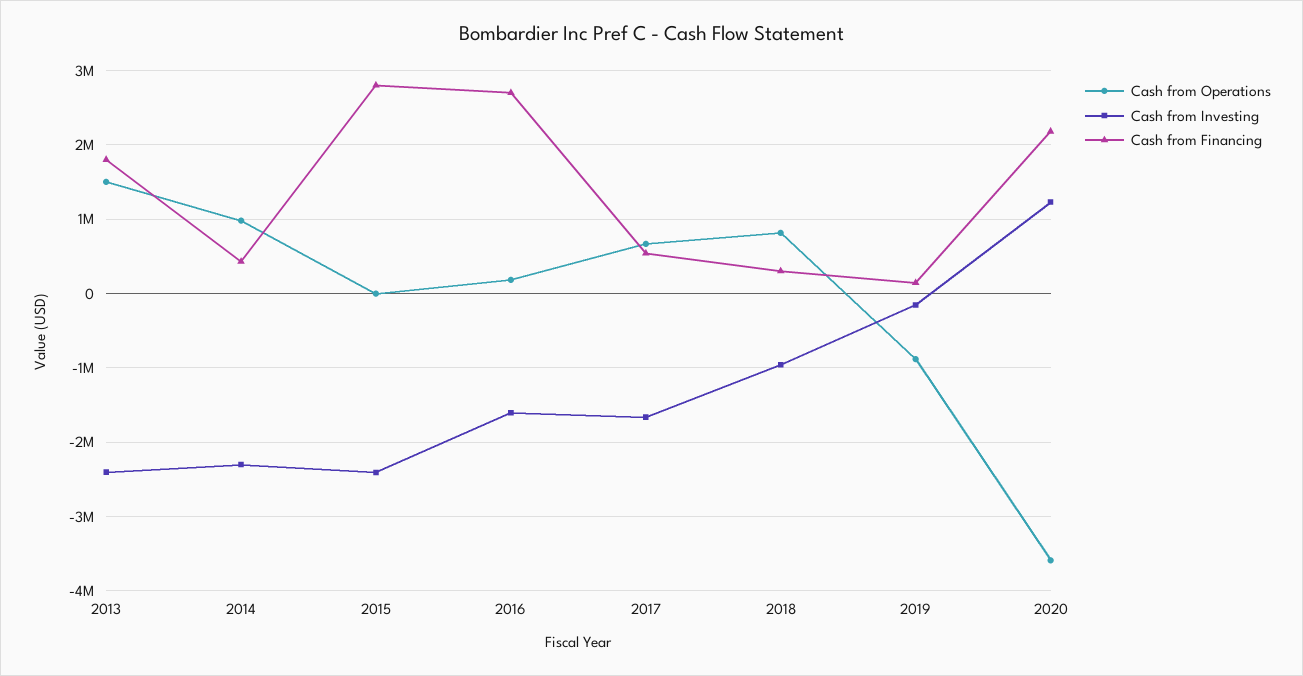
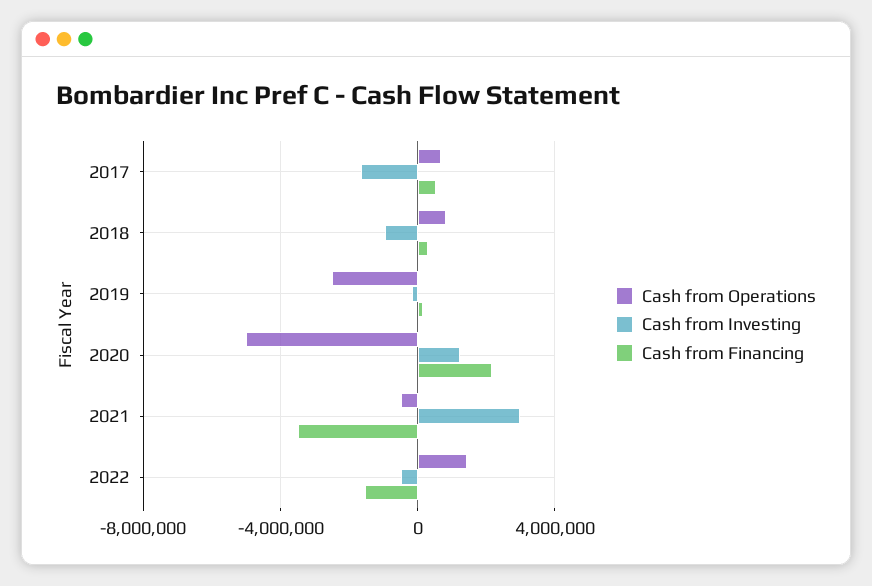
Cash from Operations, 2013: 1500000 -> none
Cash from Investing, 2013: -2400000 -> none
Cash from Financing, 2013: 1800000 -> none
Cash from Operations, 2014: 1000000 -> none
Cash from Investing, 2014: -2300000 -> none
Cash from Financing, 2014: 400000 -> none
Cash from Operations, 2015: 0 -> none
Cash from Investing, 2015: -2400000 -> none
Cash from Financing, 2015: 2800000 -> none
Cash from Operations, 2016: 200000 -> none
Cash from Investing, 2016: -1600000 -> none
Cash from Financing, 2016: 2700000 -> none
Cash from Operations, 2019: -900000 -> -2500000
Cash from Operations, 2020: -3600000 -> -5000000
Cash from Operations, 2021: none -> -500000
Cash from Investing, 2021: none -> 3000000
Cash from Financing, 2021: none -> -3500000
Cash from Operations, 2022: none -> 1500000
Cash from Investing, 2022: none -> -500000
Cash from Financing, 2022: none -> -1500000

